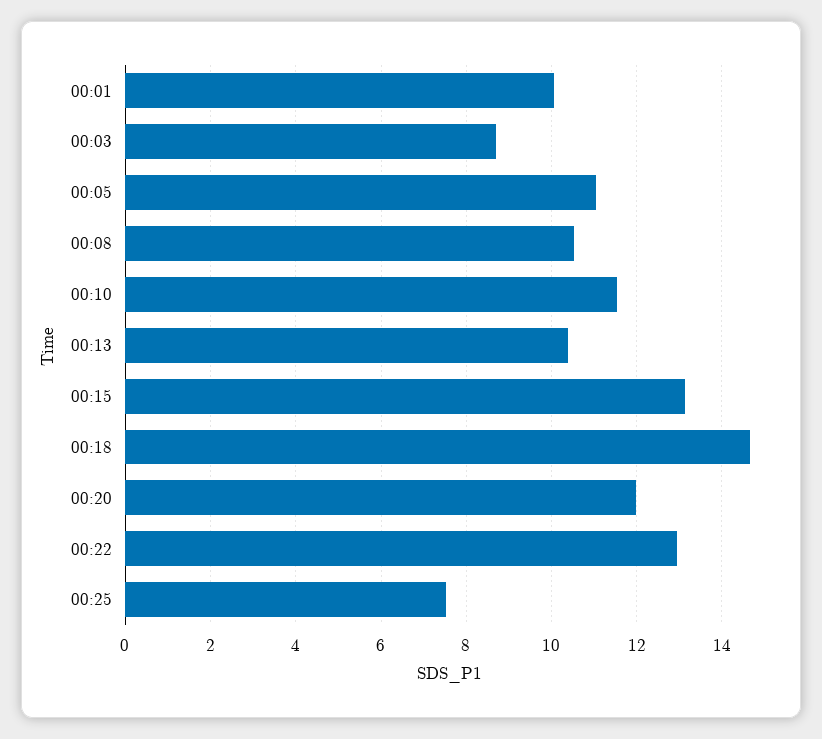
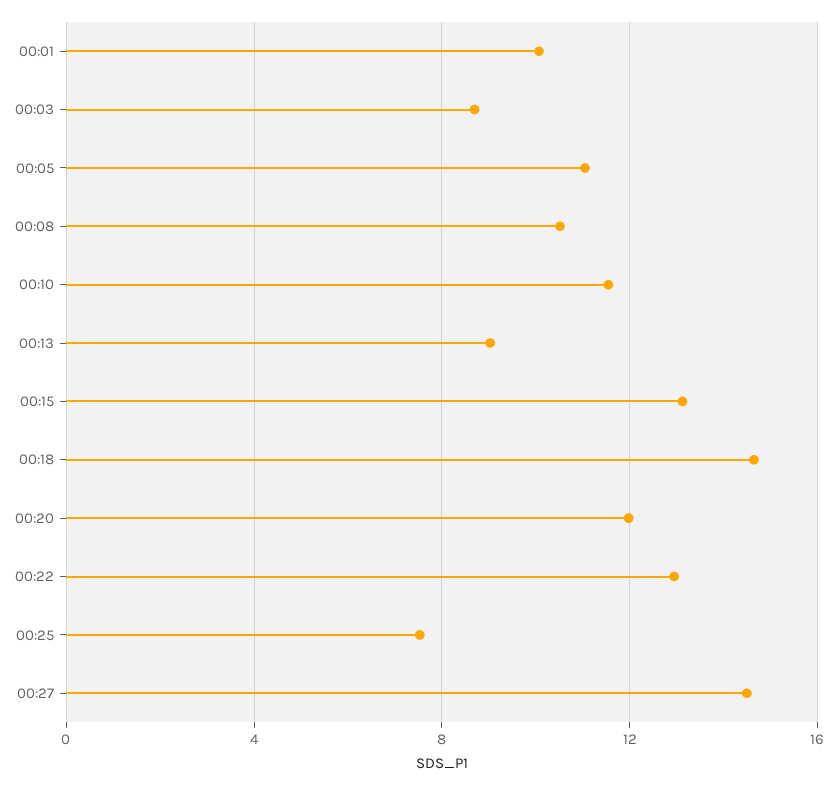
00:13: 10.4 -> 9
00:27: none -> 14.5

